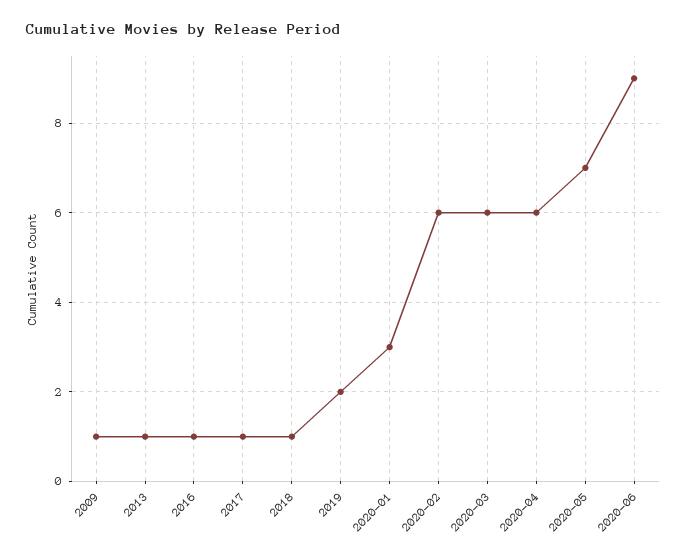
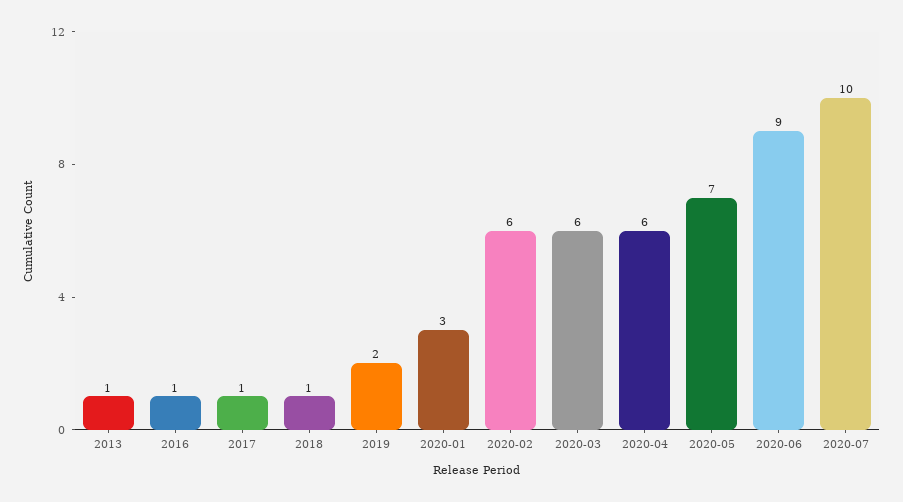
2009: 1 -> none
2020-07: none -> 10

